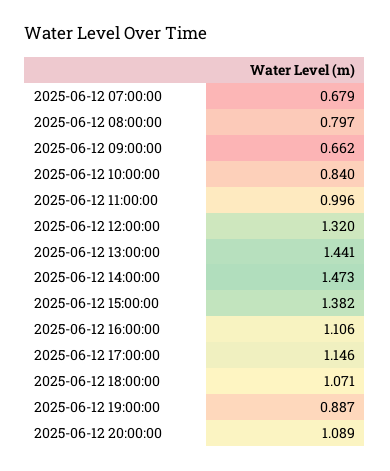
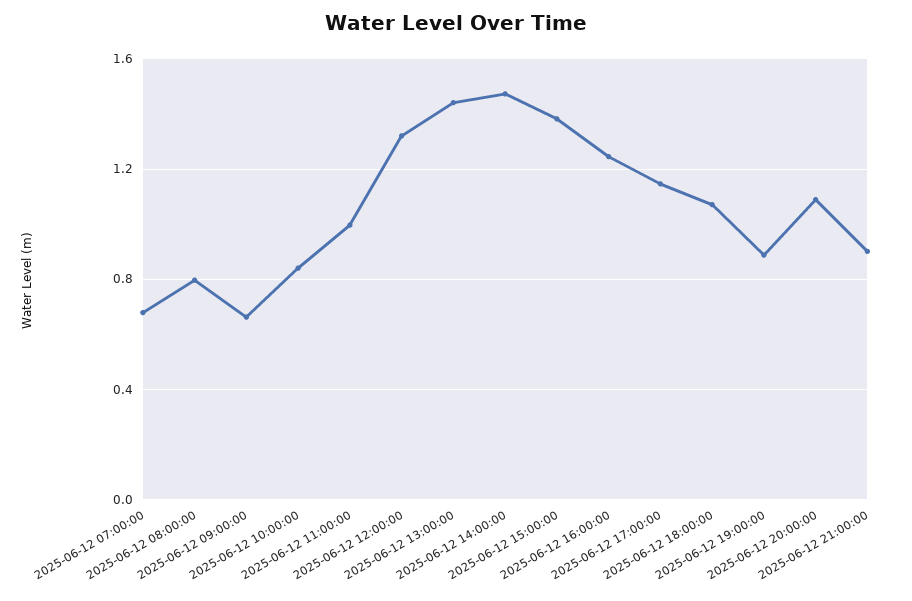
2025-06-12 16:00:00: 1.106 -> 1.25
2025-06-12 21:00:00: none -> 0.9

